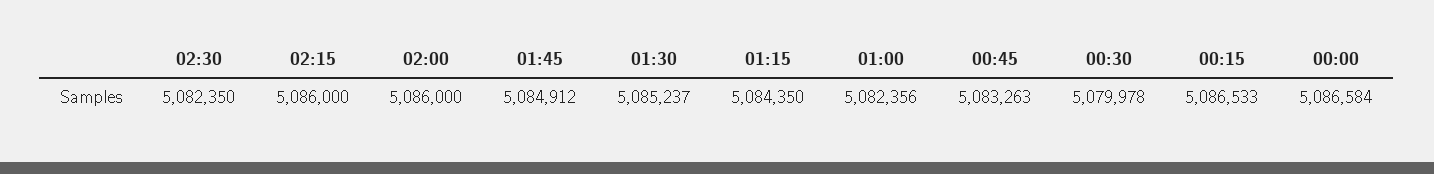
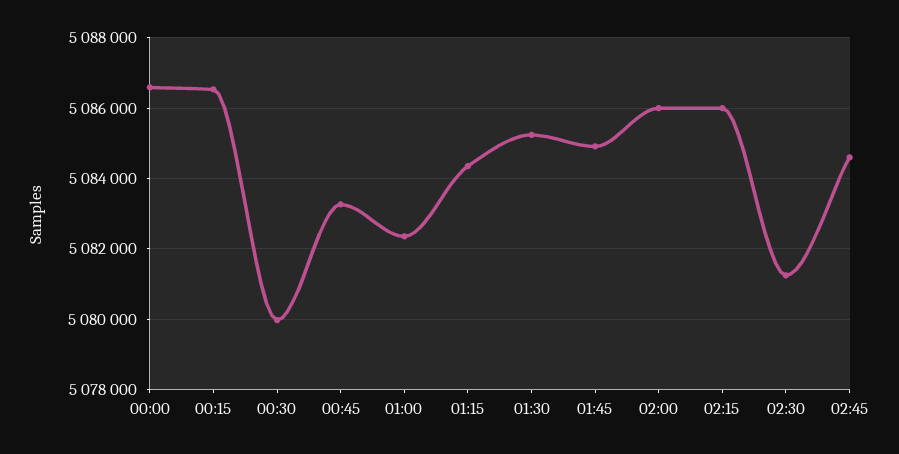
02:30: 5082350 -> 5081200
02:45: none -> 5084600

